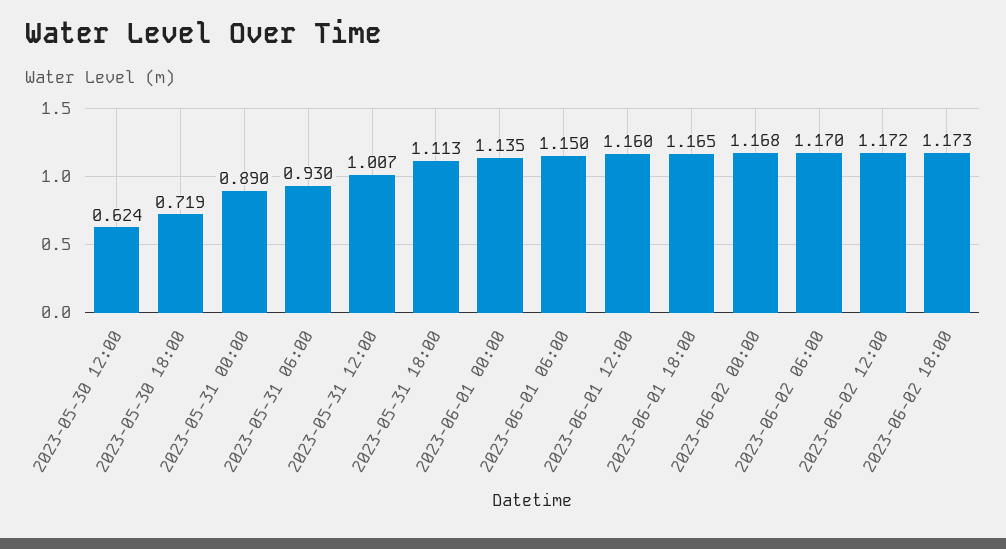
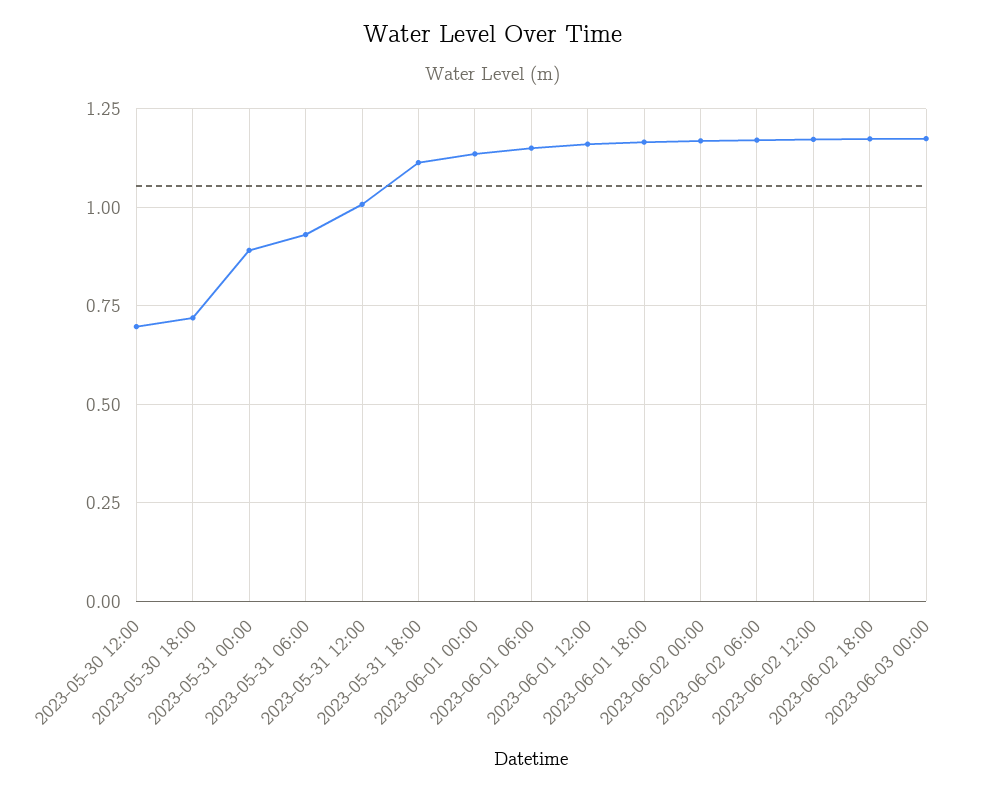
2023-05-30 12:00: 0.624 -> 0.7
2023-06-03 00:00: none -> 1.175

